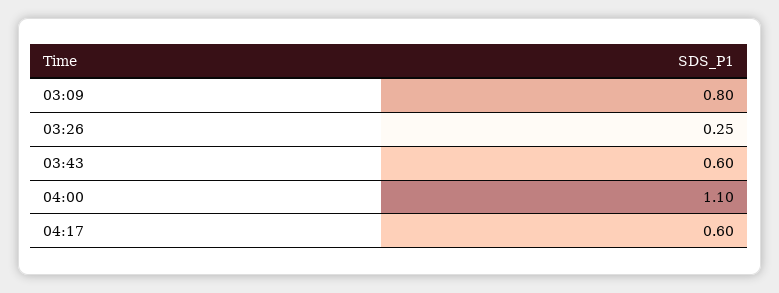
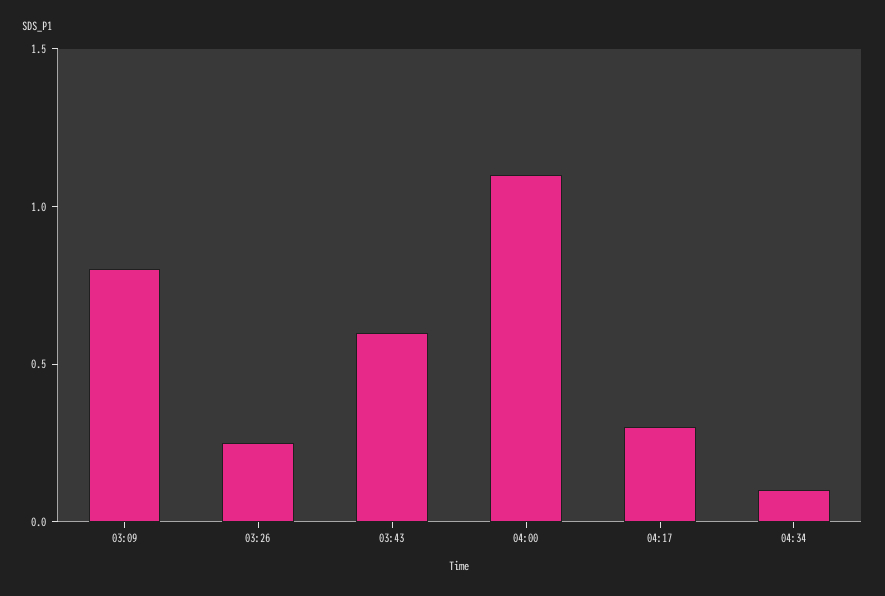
04:17: 0.6 -> 0.3
04:34: none -> 0.1

